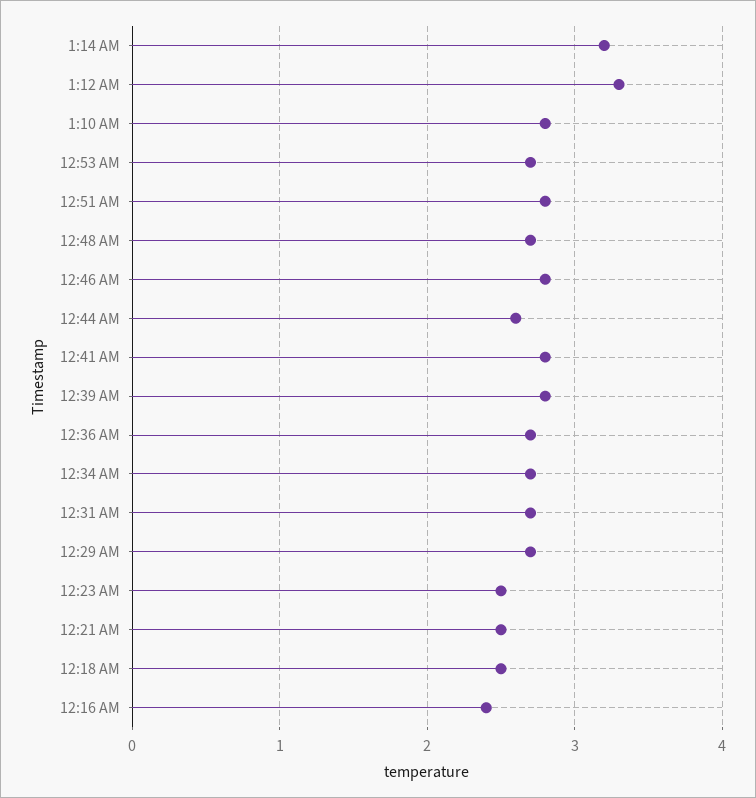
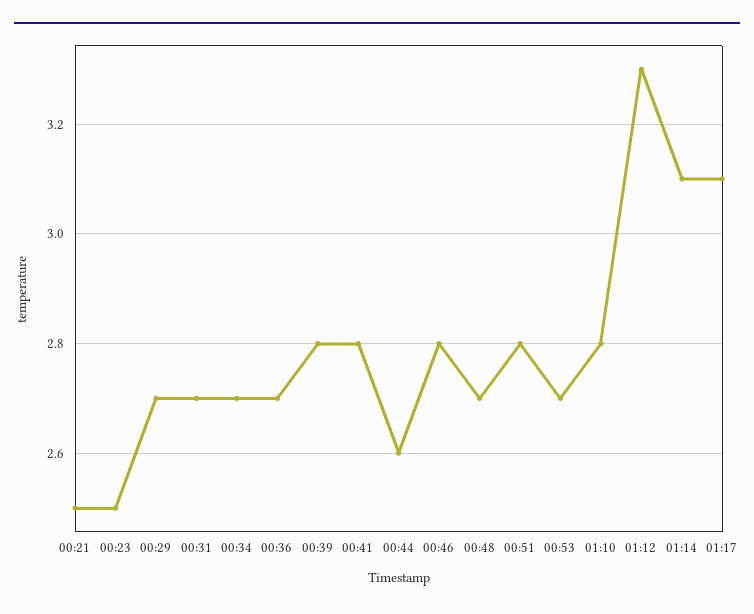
1:14 AM: 3.2 -> 3.1
12:18 AM: 2.5 -> none
12:16 AM: 2.4 -> none
01:17: none -> 3.1

